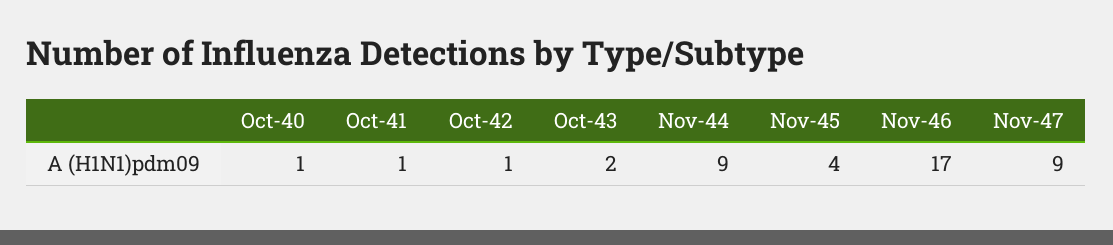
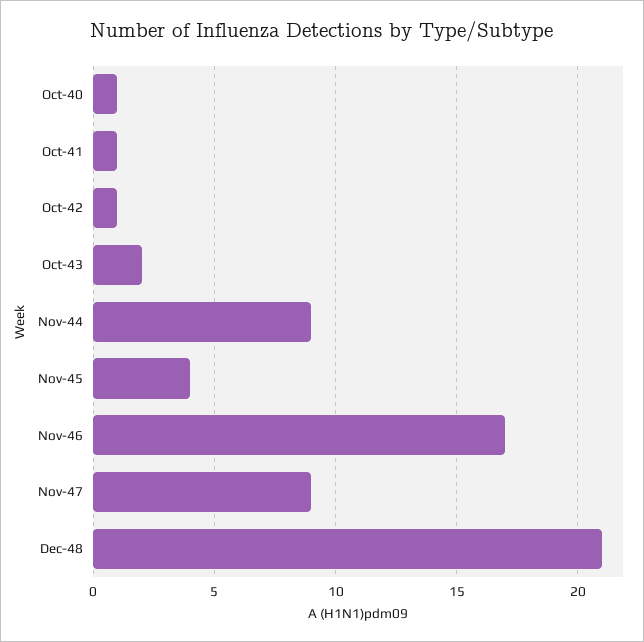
Dec-48: none -> 21

